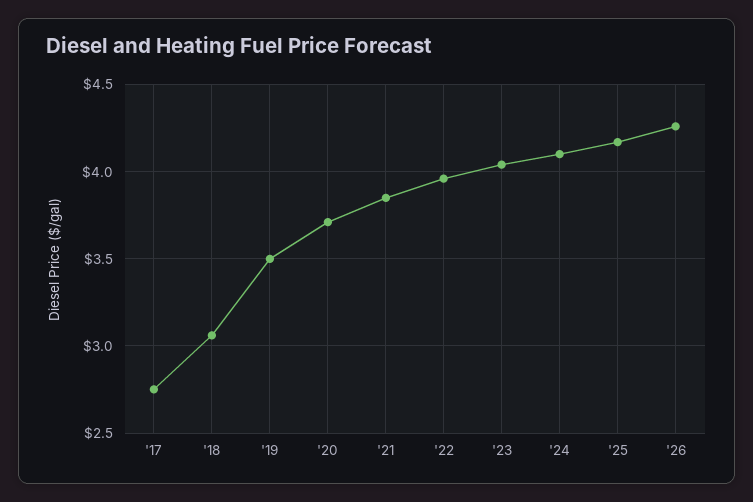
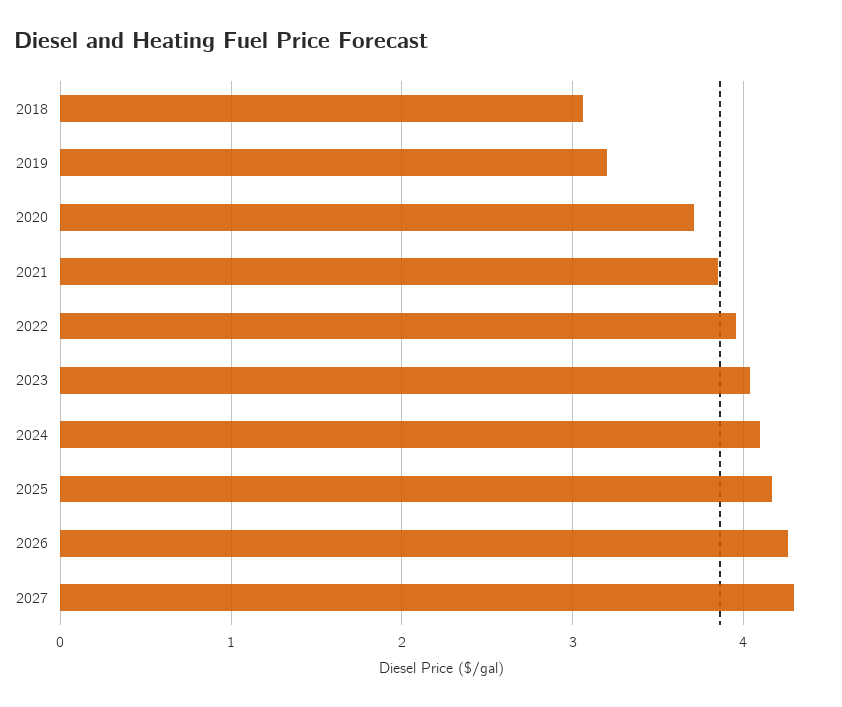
'17: 2.75 -> none
'19: 3.5 -> 3.2
2027: none -> 4.3

